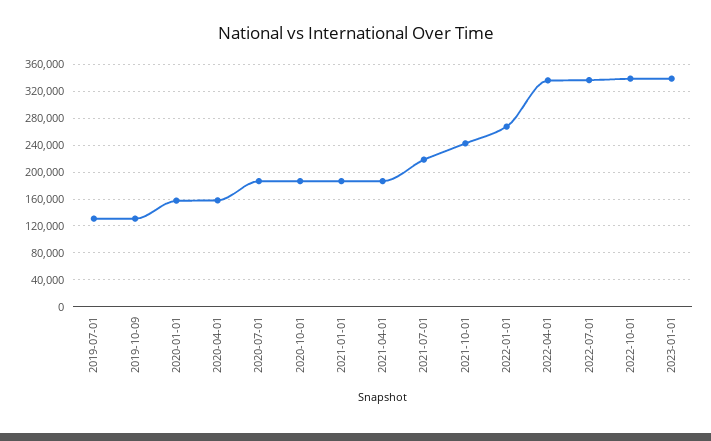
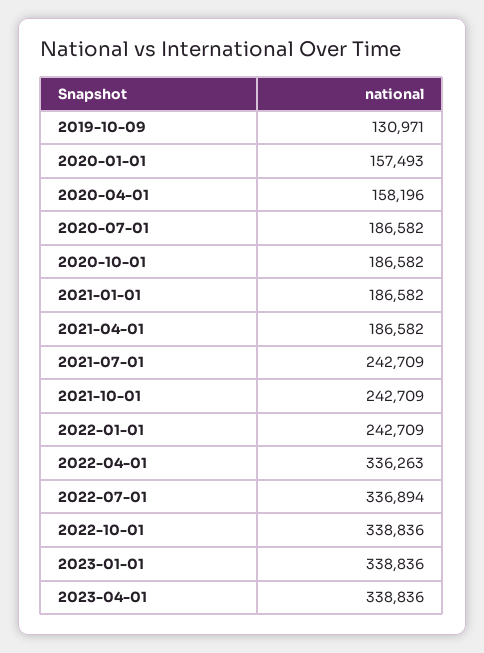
2019-07-01: 130000 -> none
2021-07-01: 220000 -> 242709
2022-01-01: 270000 -> 242709
2023-04-01: none -> 338836

